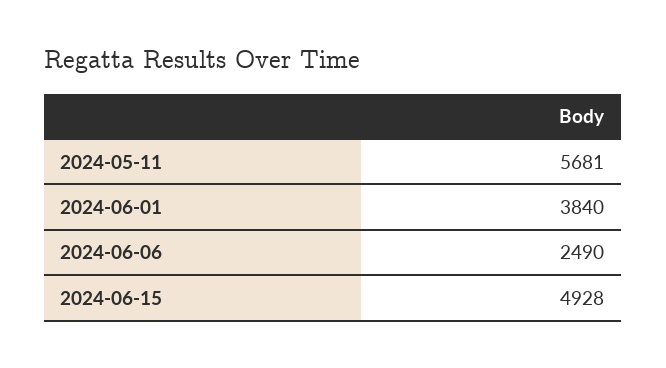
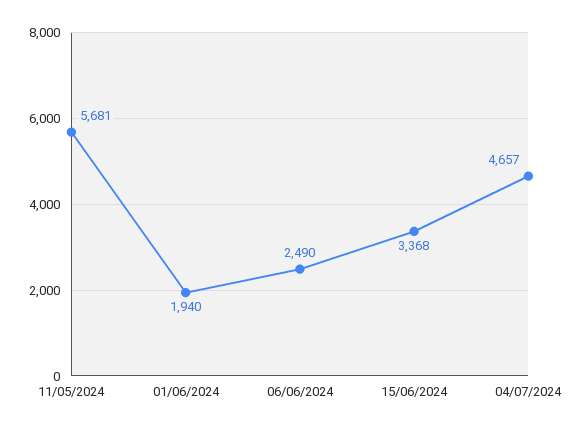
2024-06-01: 3840 -> 1940
2024-06-15: 4928 -> 3368
04/07/2024: none -> 4657

